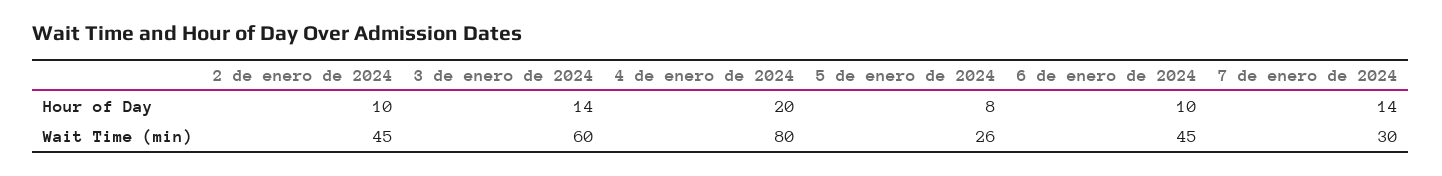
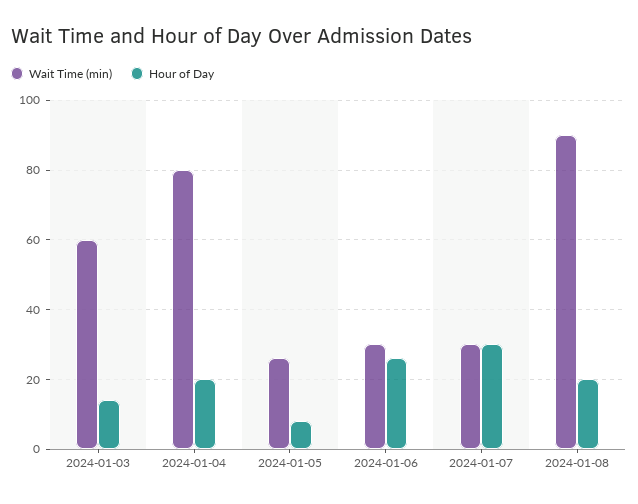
Hour of Day, 2 de enero de 2024: 10 -> none
Hour of Day, 6 de enero de 2024: 10 -> 25
Hour of Day, 7 de enero de 2024: 14 -> 30
Wait Time (min), 2 de enero de 2024: 45 -> none
Wait Time (min), 6 de enero de 2024: 45 -> 30
Wait Time (min), 2024-01-08: none -> 90
Hour of Day, 2024-01-08: none -> 20

